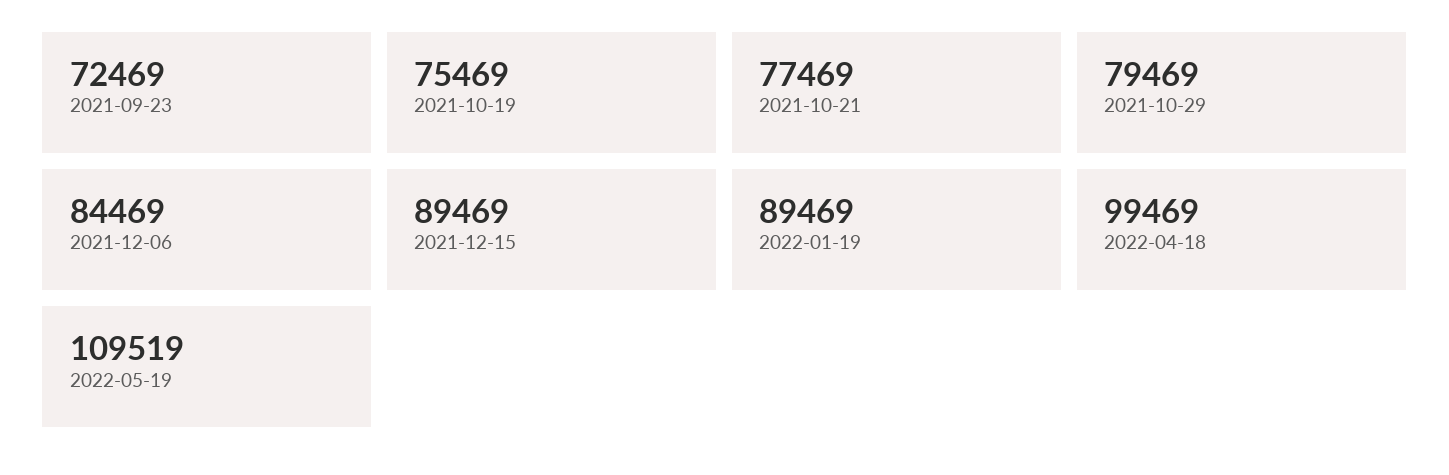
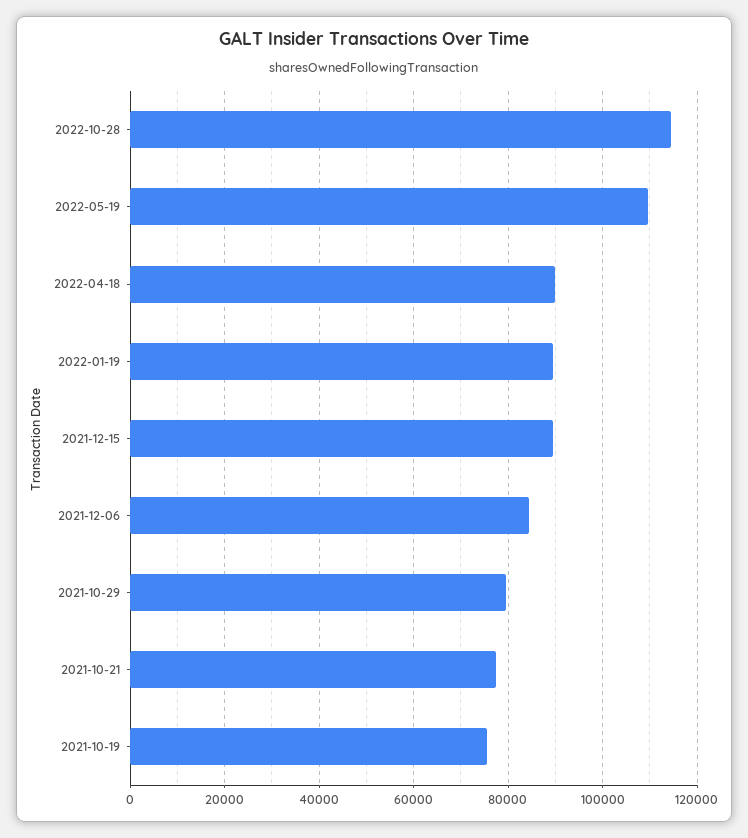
2021-09-23: 72469 -> none
2022-04-18: 99469 -> 90000
2022-10-28: none -> 114000

